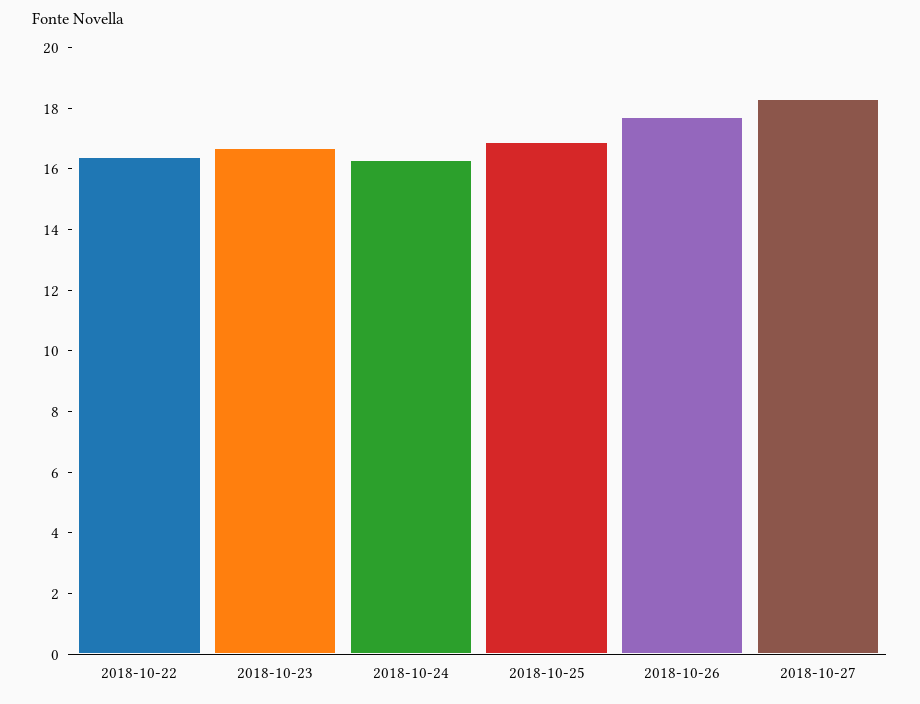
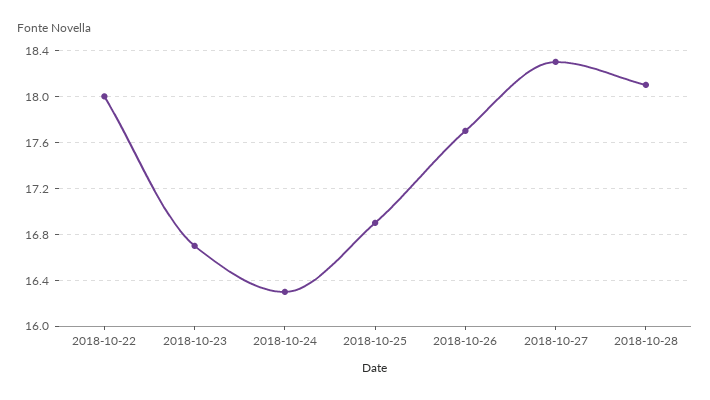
2018-10-22: 16.5 -> 18
2018-10-28: none -> 18.1

